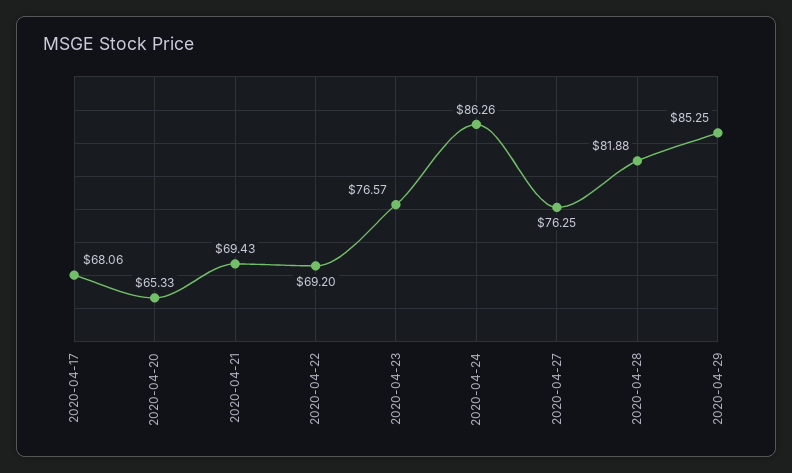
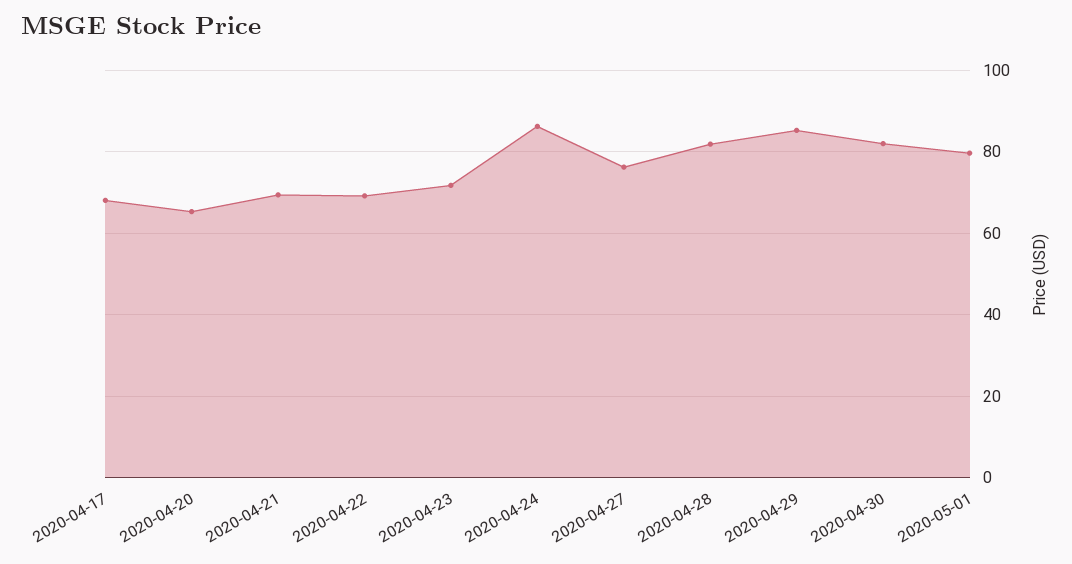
2020-04-23: 76.57 -> 72
2020-04-30: none -> 82
2020-05-01: none -> 80

